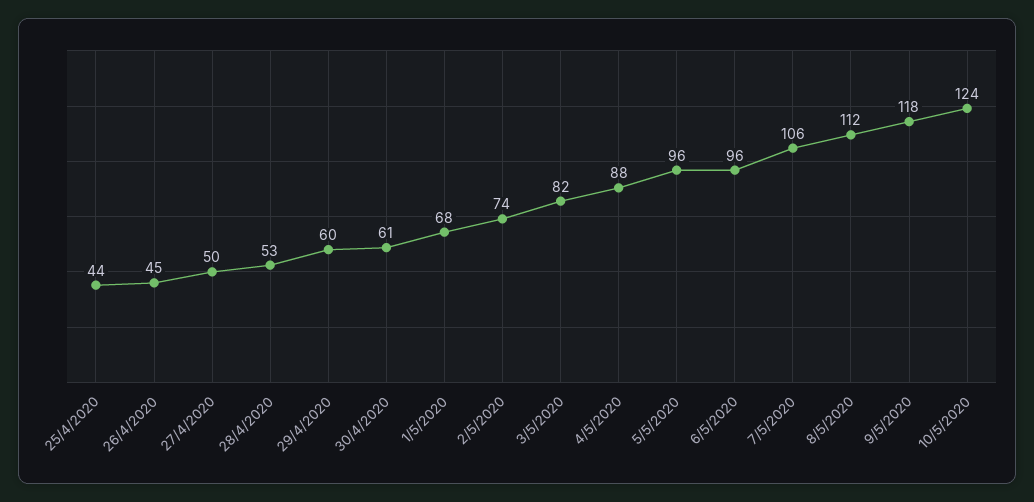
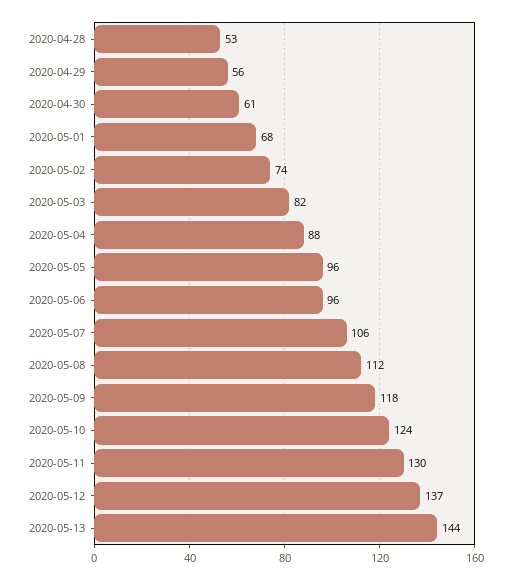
25/4/2020: 44 -> none
26/4/2020: 45 -> none
27/4/2020: 50 -> none
29/4/2020: 60 -> 56
2020-05-11: none -> 130
2020-05-12: none -> 137
2020-05-13: none -> 144

